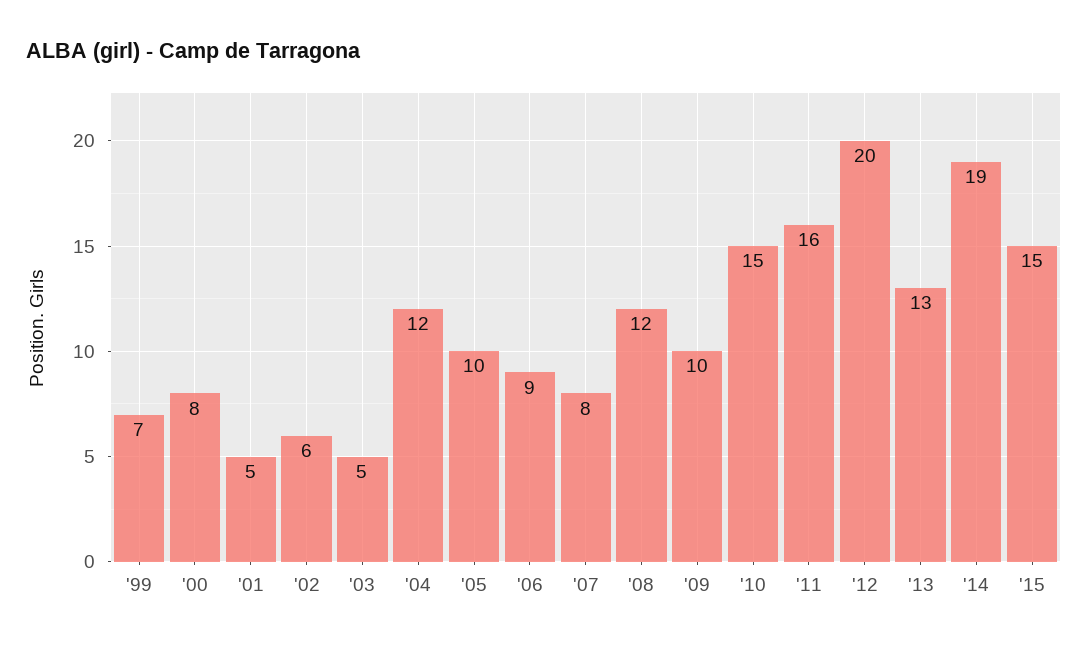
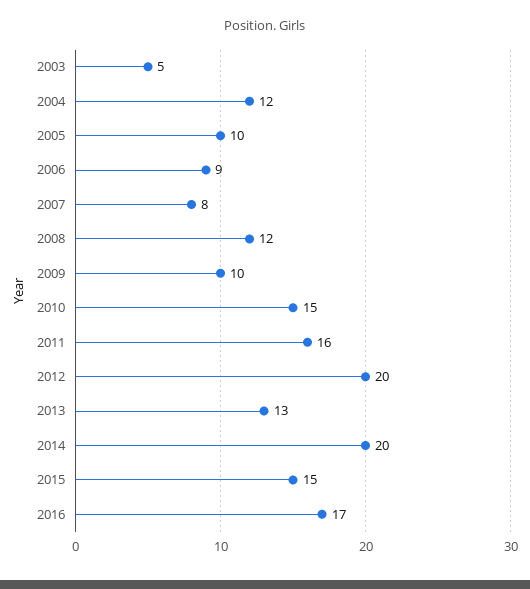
'99: 7 -> none
'00: 8 -> none
'01: 5 -> none
'02: 6 -> none
'14: 19 -> 20
2016: none -> 17

